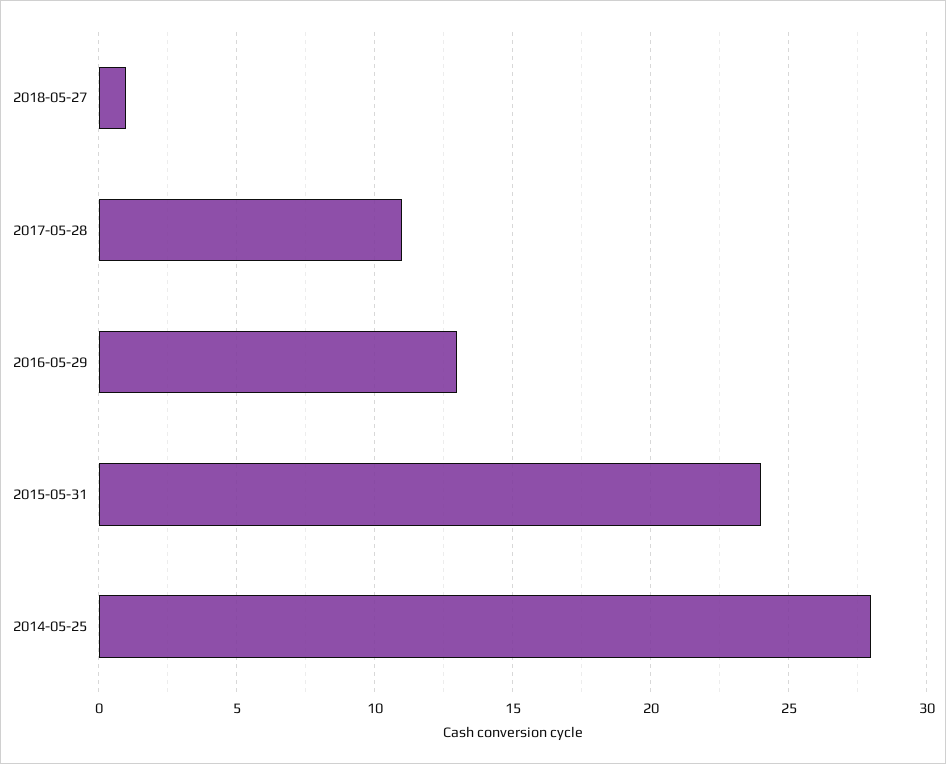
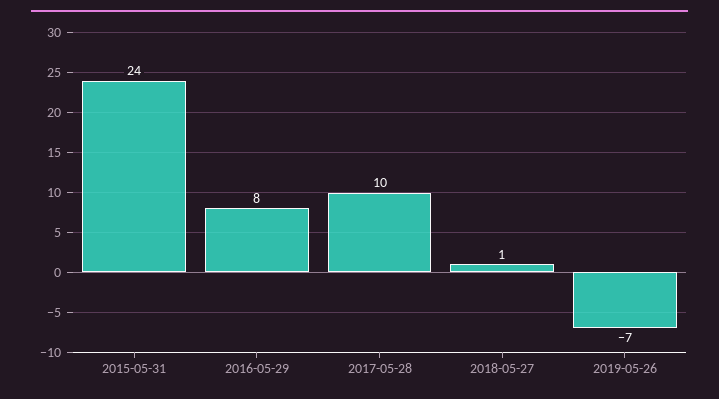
2017-05-28: 11 -> 10
2016-05-29: 13 -> 8
2014-05-25: 28 -> none
2019-05-26: none -> -7

